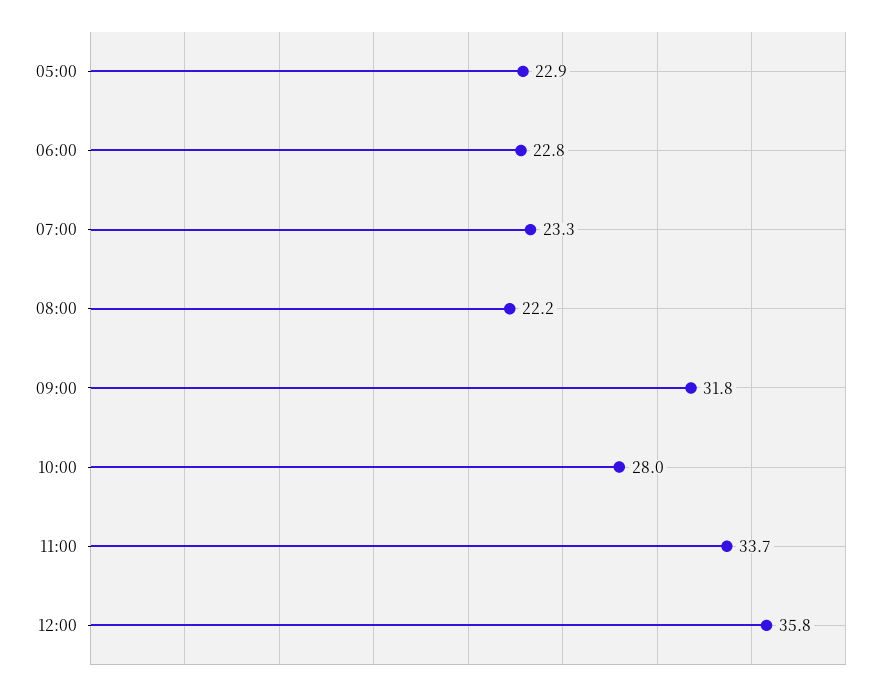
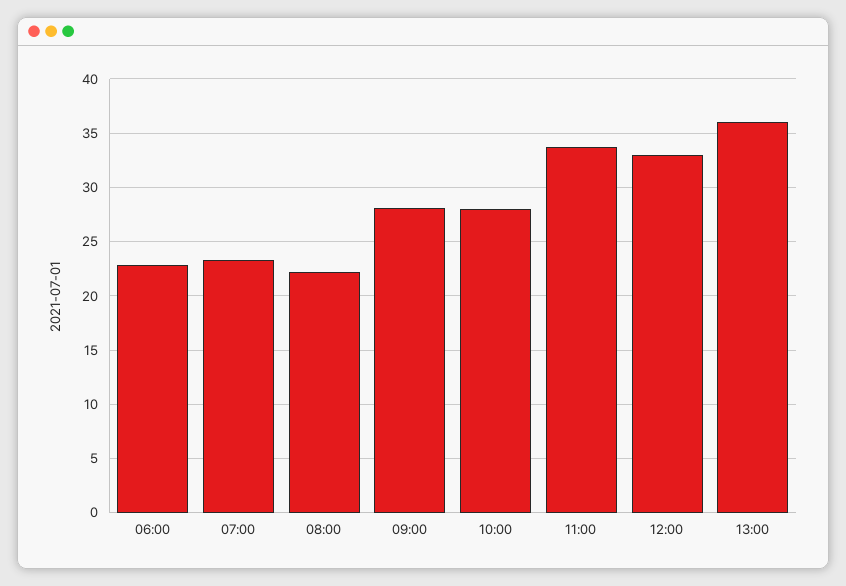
05:00: 22.9 -> none
09:00: 31.8 -> 28
12:00: 35.8 -> 33
13:00: none -> 36

